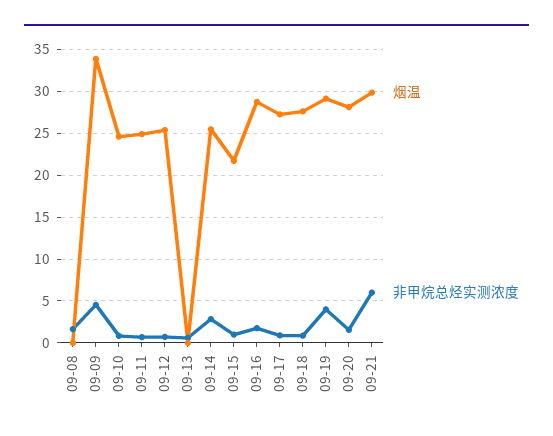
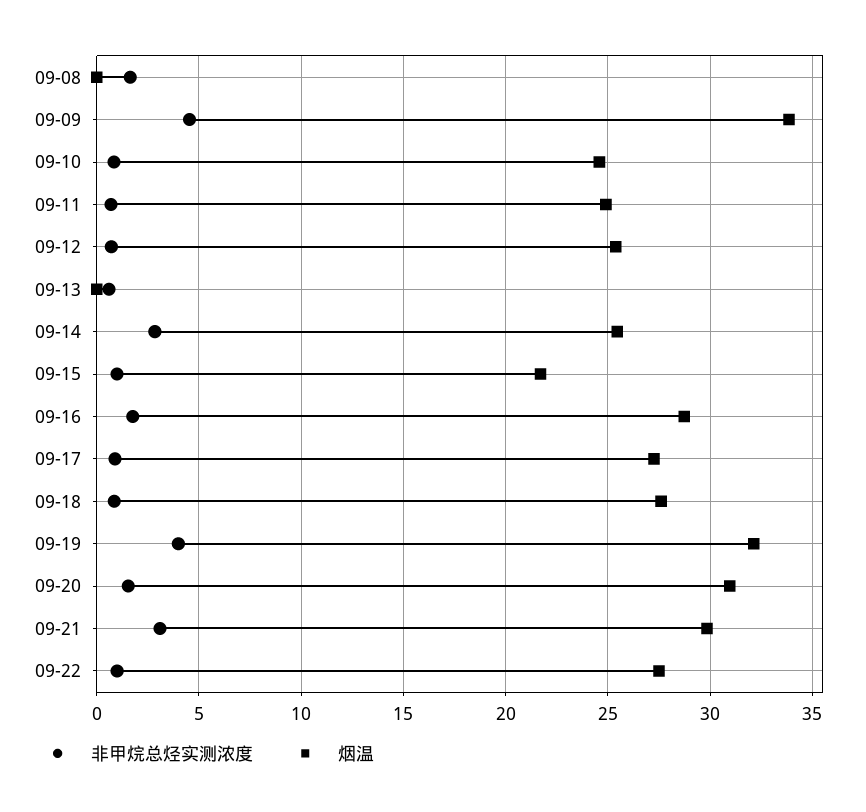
烟温, 09-19: 29 -> 32
烟温, 09-20: 28 -> 31
非甲烷总烃实测浓度, 09-21: 6 -> 3
非甲烷总烃实测浓度, 09-22: none -> 1
烟温, 09-22: none -> 27.5

